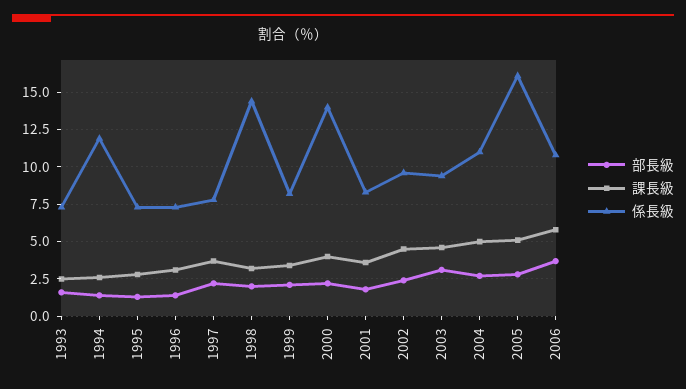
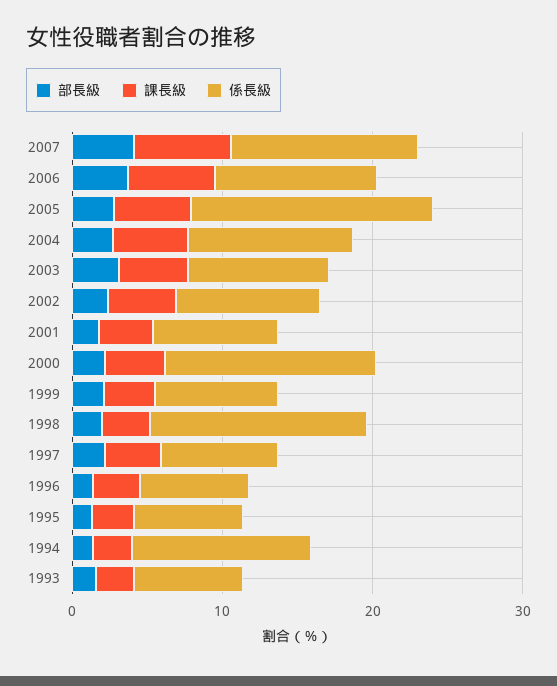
部長級, 2007: none -> 4
課長級, 2007: none -> 6
係長級, 2007: none -> 12

